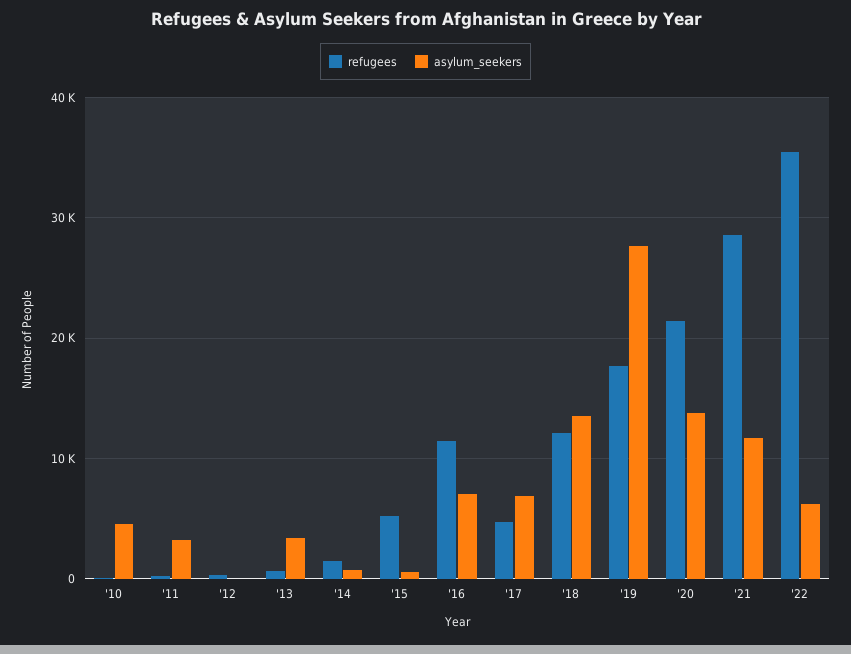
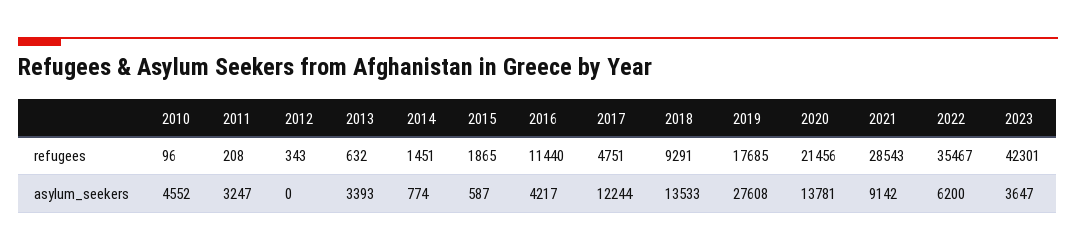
refugees, '15: 5000 -> 1865
asylum_seekers, '16: 7000 -> 4217
asylum_seekers, '17: 7000 -> 12244
refugees, '18: 12000 -> 9291
asylum_seekers, '21: 12000 -> 9142
refugees, 2023: none -> 42301
asylum_seekers, 2023: none -> 3647

